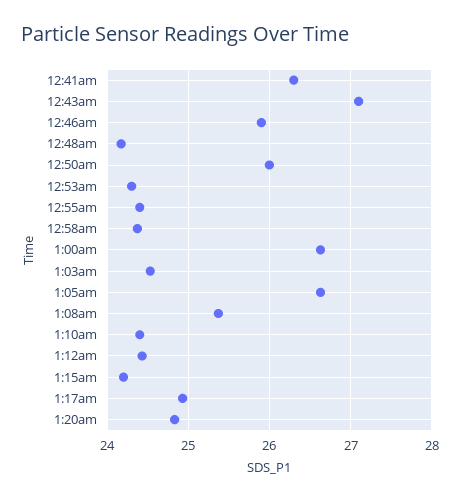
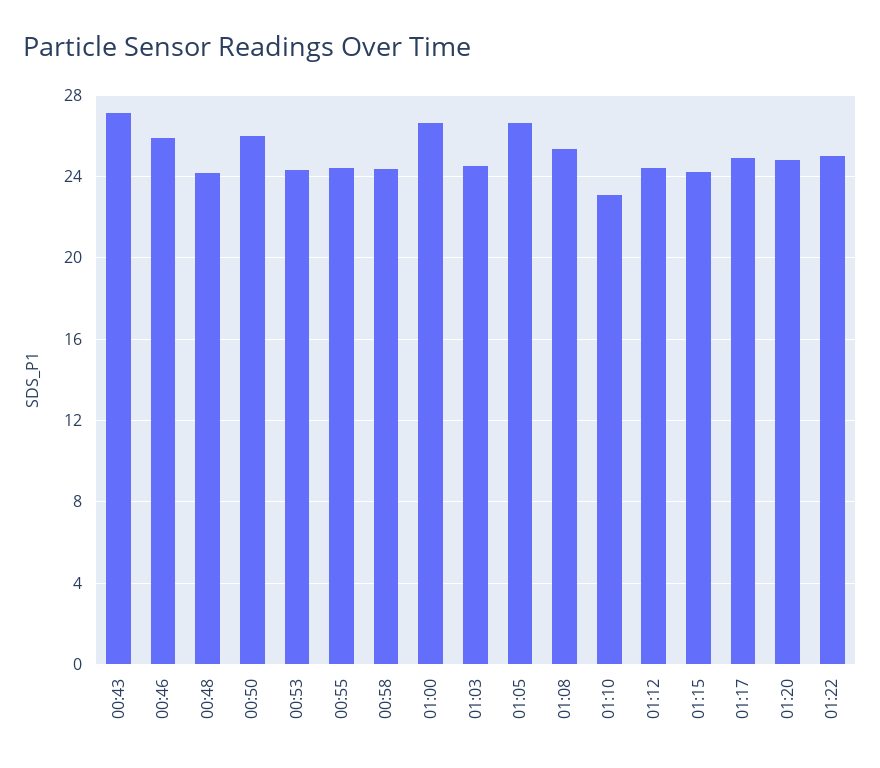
12:41am: 26.3 -> none
1:10am: 24.4 -> 23
01:22: none -> 25

